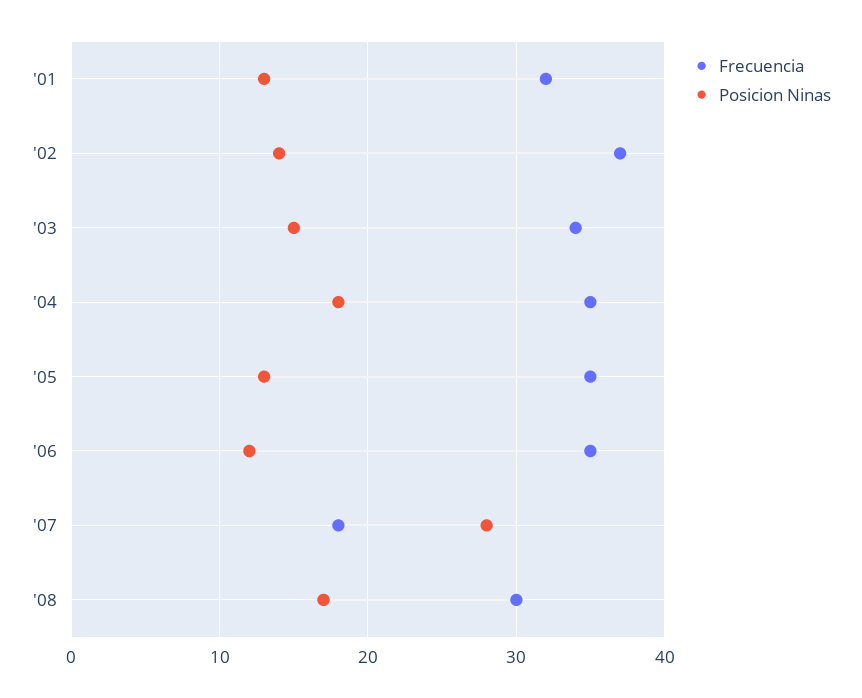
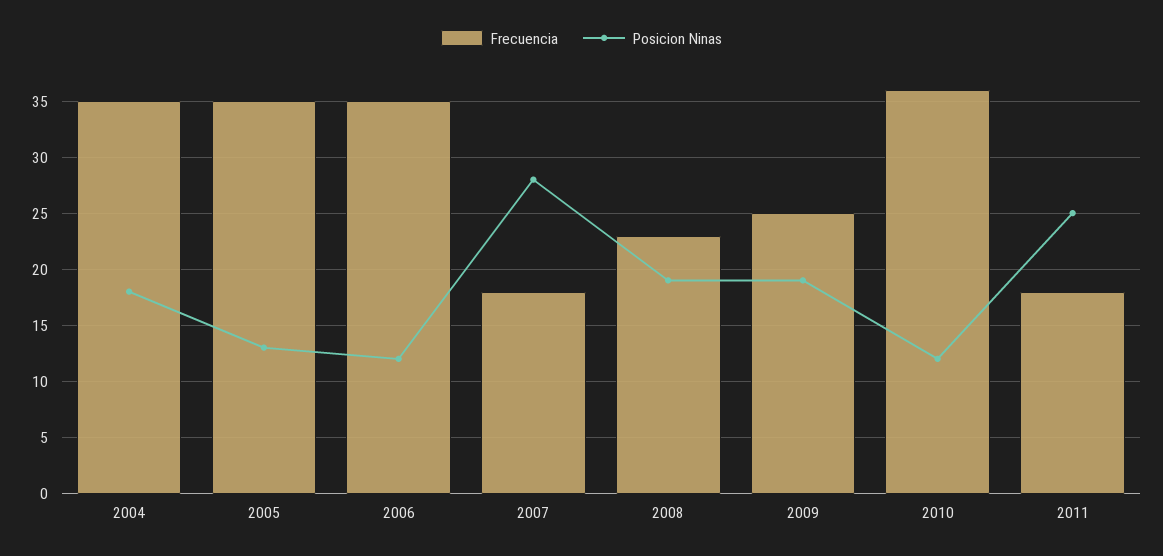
Frecuencia, '01: 32 -> none
Posicion Ninas, '01: 13 -> none
Frecuencia, '02: 37 -> none
Posicion Ninas, '02: 14 -> none
Frecuencia, '03: 34 -> none
Posicion Ninas, '03: 15 -> none
Frecuencia, '08: 30 -> 23
Posicion Ninas, '08: 17 -> 19
Frecuencia, 2009: none -> 25
Posicion Ninas, 2009: none -> 19
Frecuencia, 2010: none -> 36
Posicion Ninas, 2010: none -> 12
Frecuencia, 2011: none -> 18
Posicion Ninas, 2011: none -> 25

